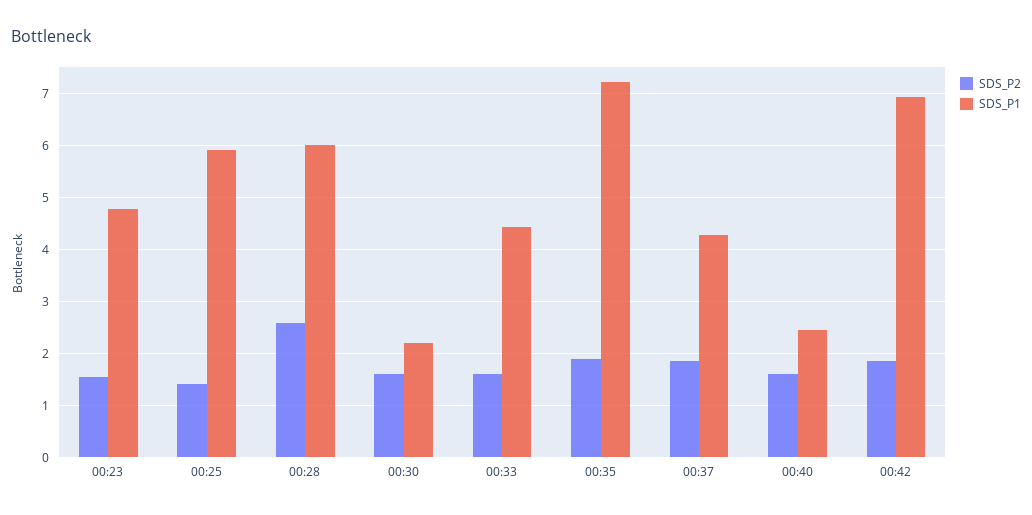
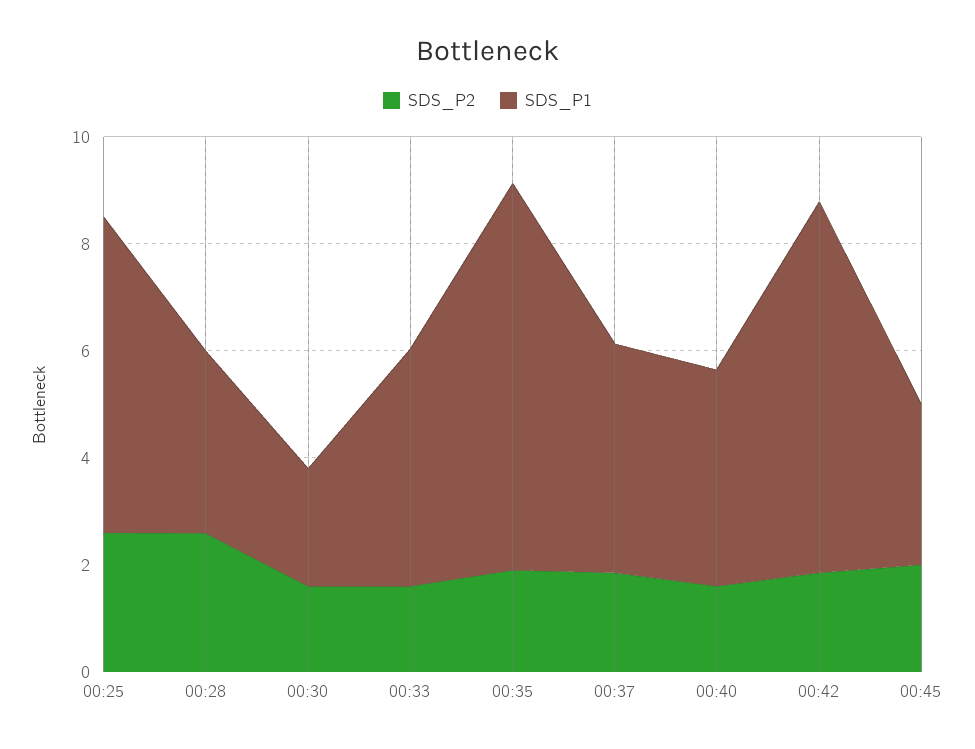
SDS_P2, 00:23: 1.6 -> none
SDS_P1, 00:23: 4.8 -> none
SDS_P2, 00:25: 1.4 -> 2.5
SDS_P1, 00:28: 6 -> 3.5
SDS_P1, 00:40: 2.4 -> 4
SDS_P2, 00:45: none -> 2
SDS_P1, 00:45: none -> 3

